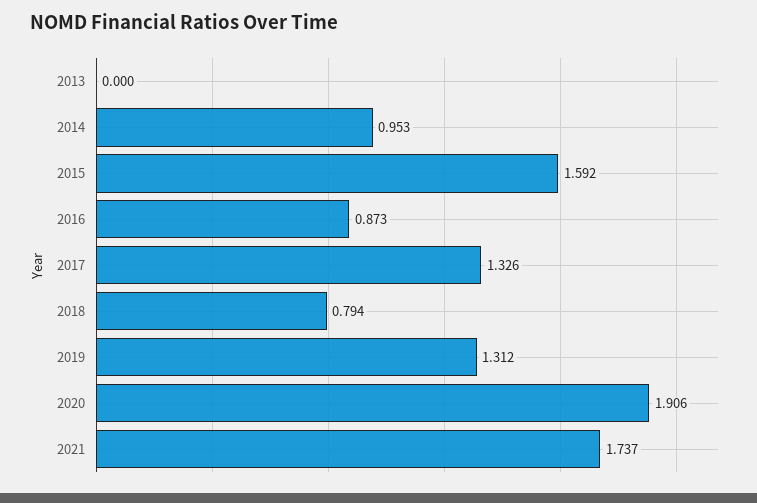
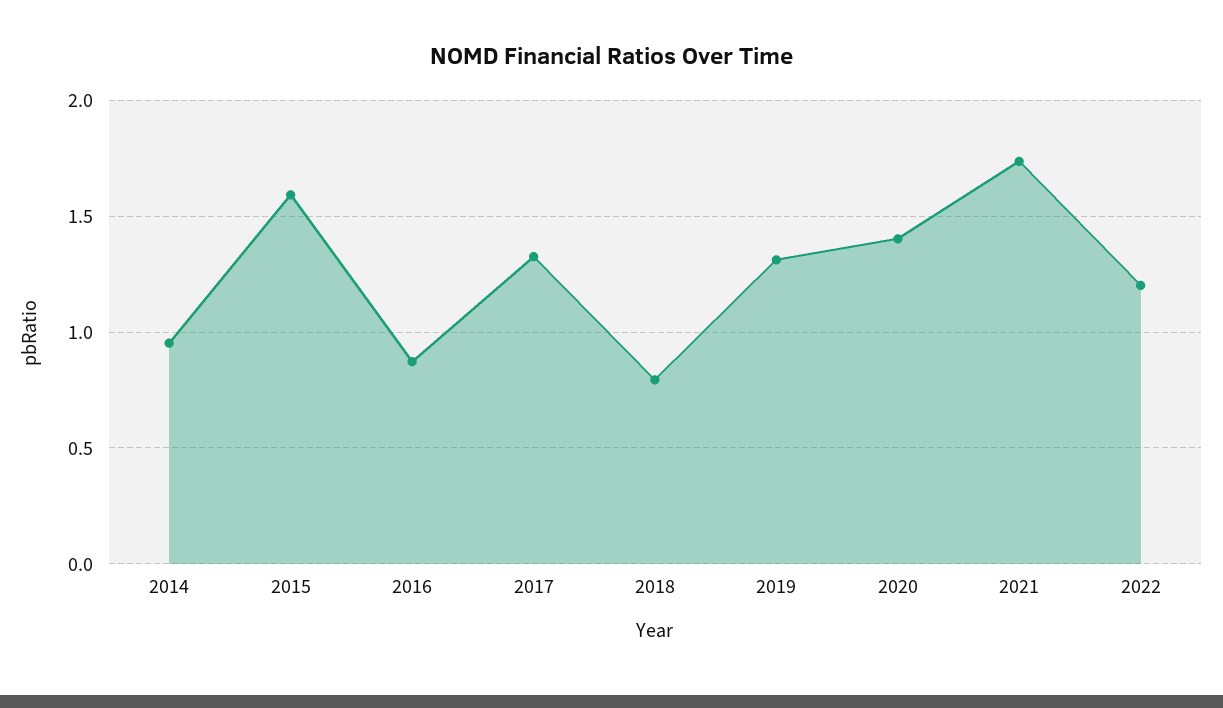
2013: 0 -> none
2020: 1.906 -> 1.4
2022: none -> 1.2

